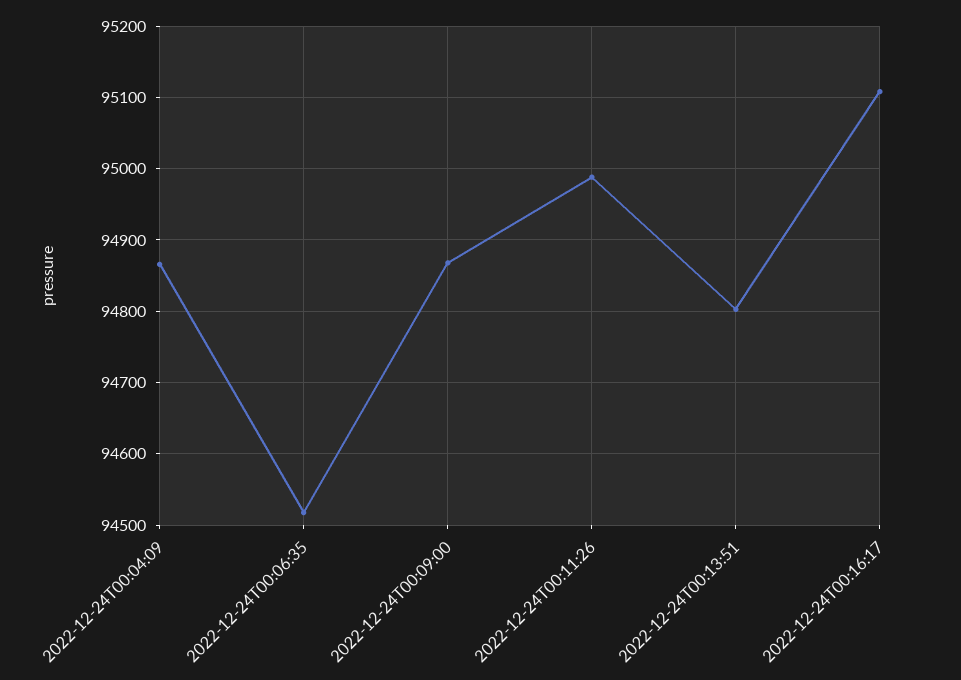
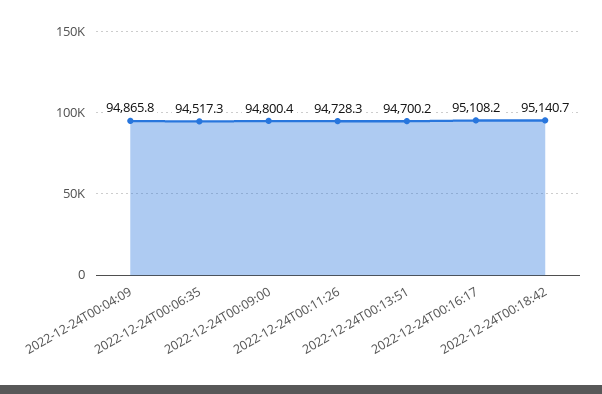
2022-12-24T00:09:00: 94870 -> 94800.4
2022-12-24T00:11:26: 94990 -> 94728.3
2022-12-24T00:13:51: 94800 -> 94700.2
2022-12-24T00:18:42: none -> 95140.7

